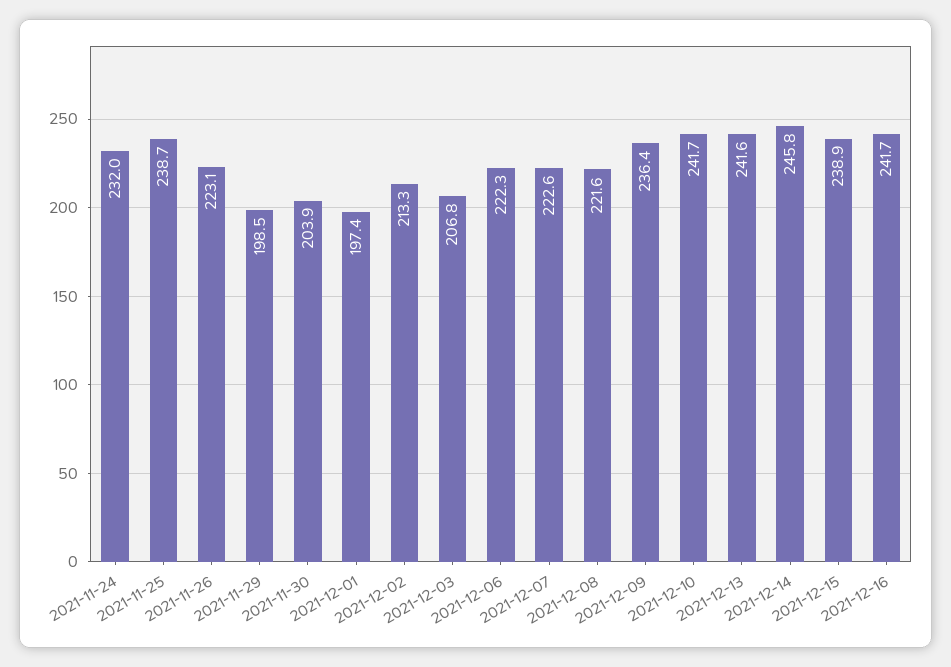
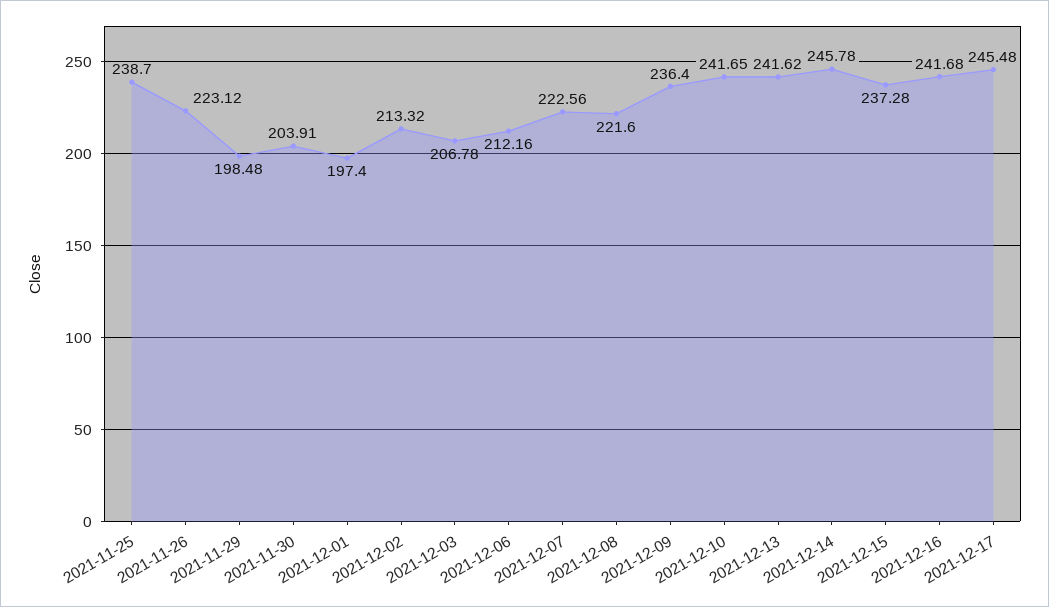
2021-11-24: 232 -> none
2021-12-06: 222.3 -> 212.16
2021-12-15: 238.9 -> 237.28
2021-12-17: none -> 245.48

